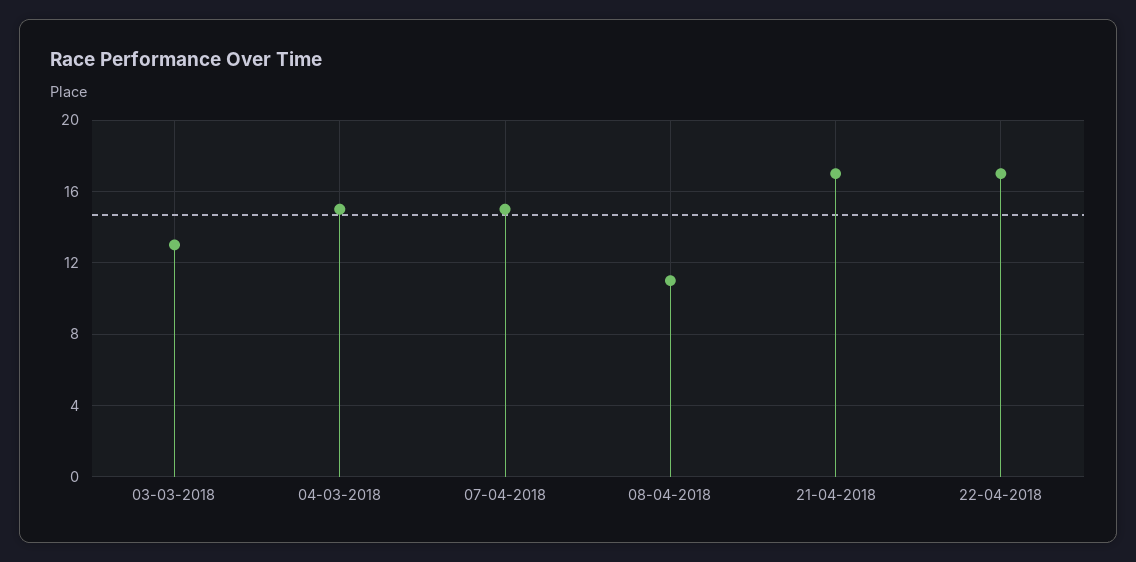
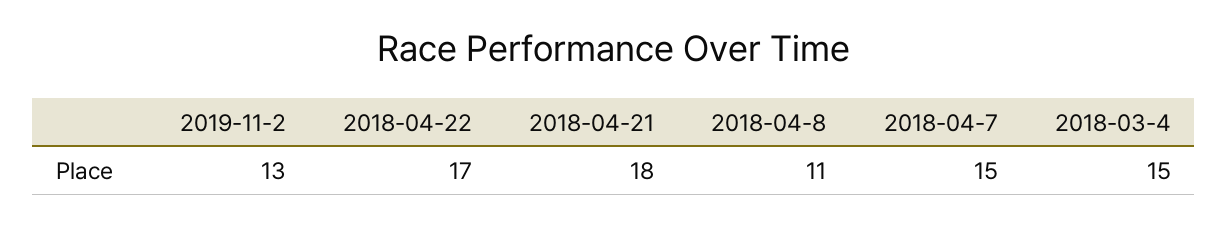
03-03-2018: 13 -> none
21-04-2018: 17 -> 18
2019-11-2: none -> 13

